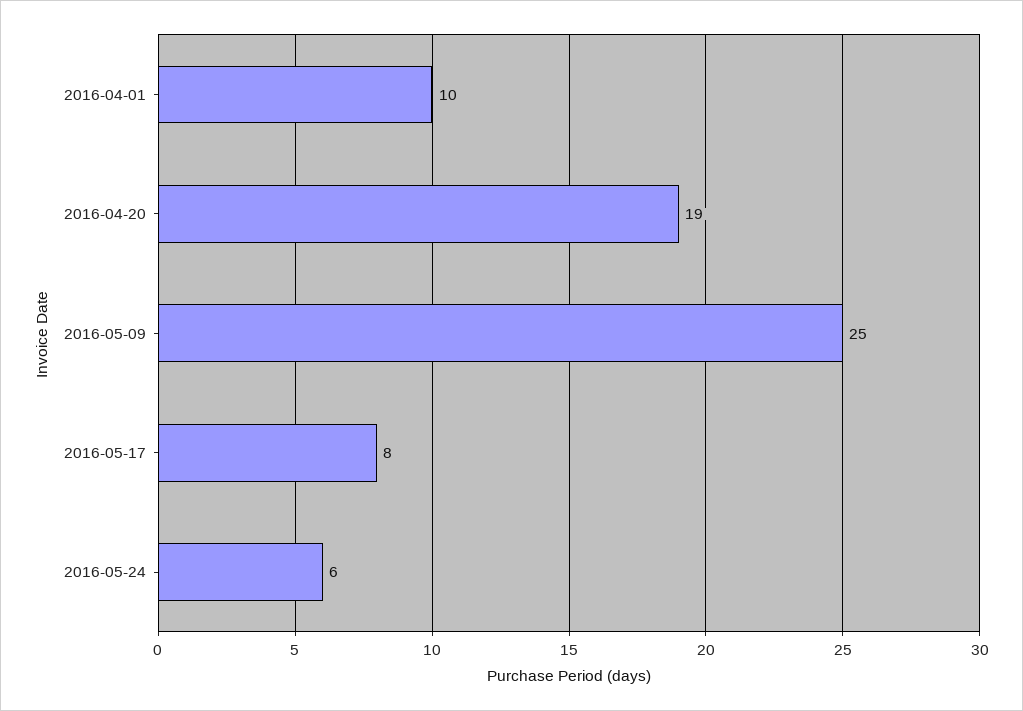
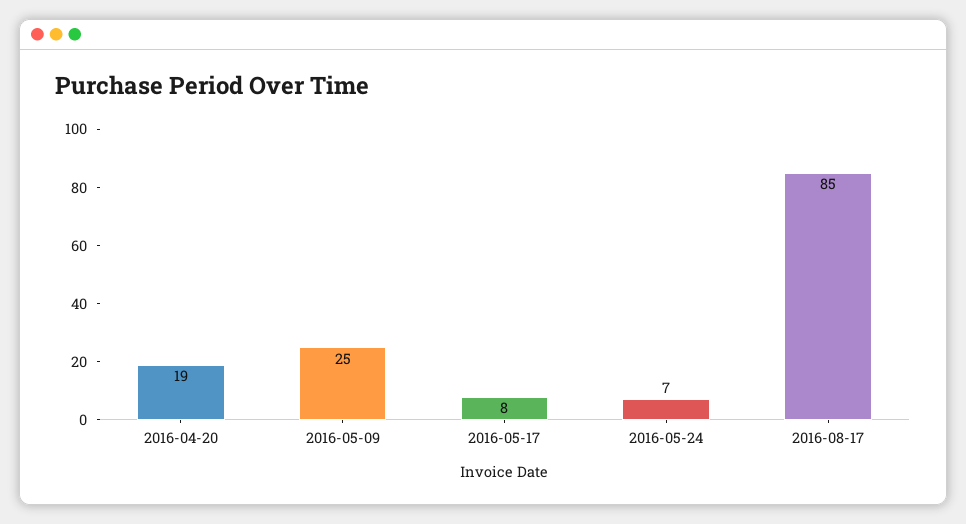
2016-04-01: 10 -> none
2016-05-24: 6 -> 7
2016-08-17: none -> 85

